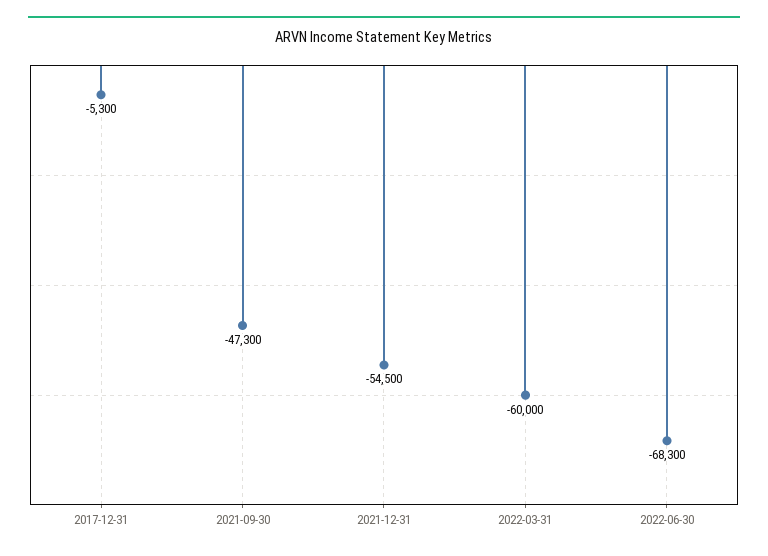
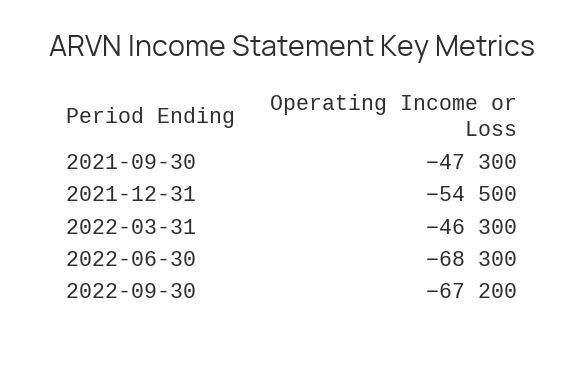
2017-12-31: -5300 -> none
2022-03-31: -60000 -> -46300
2022-09-30: none -> -67200

